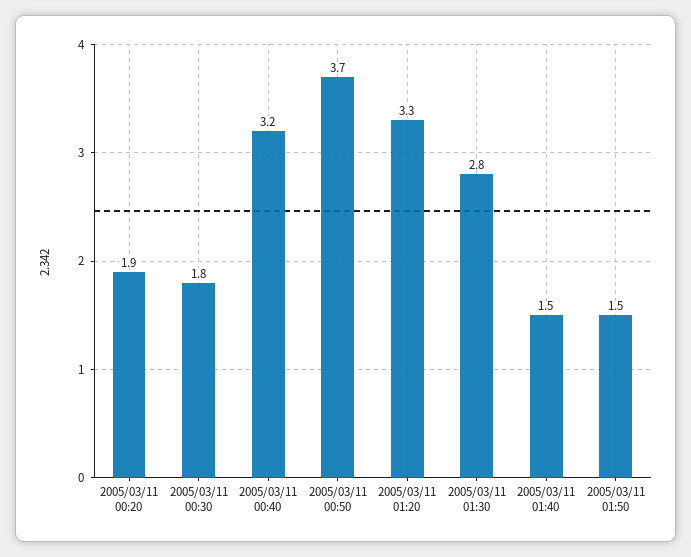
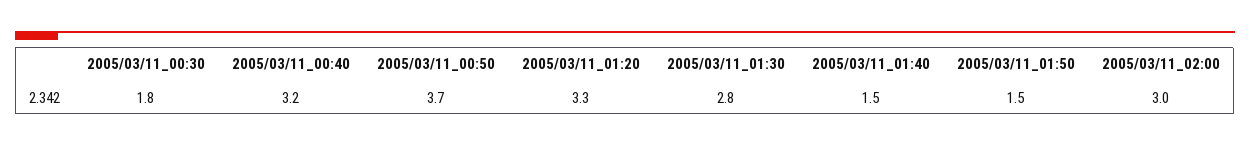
2005/03/11 00:20: 1.9 -> none
2005/03/11_02:00: none -> 3

